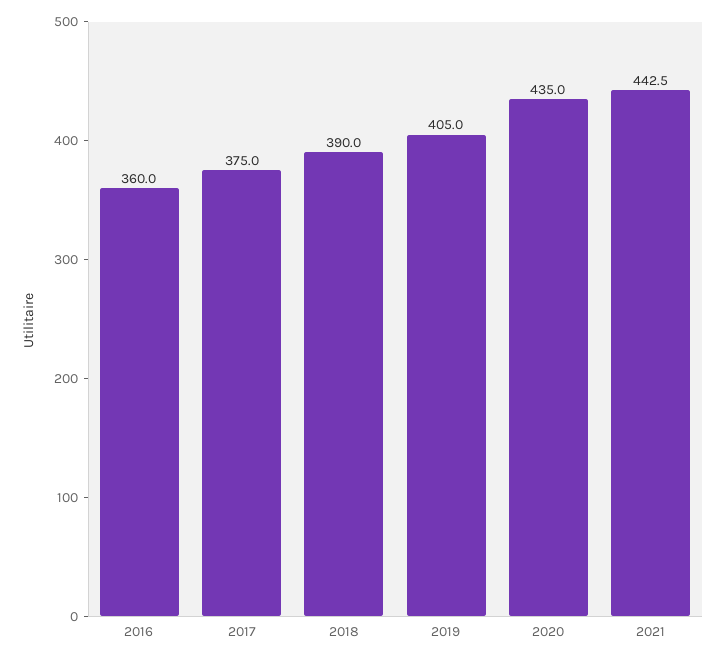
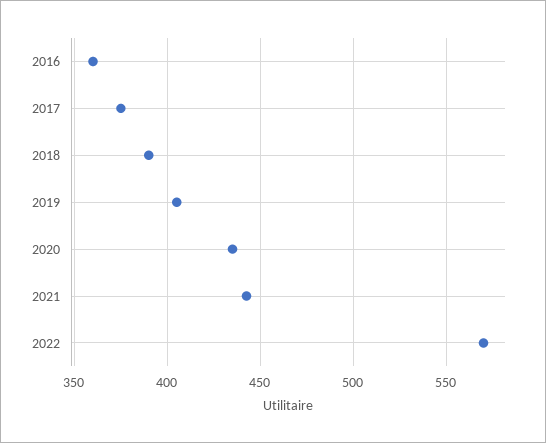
2022: none -> 570

